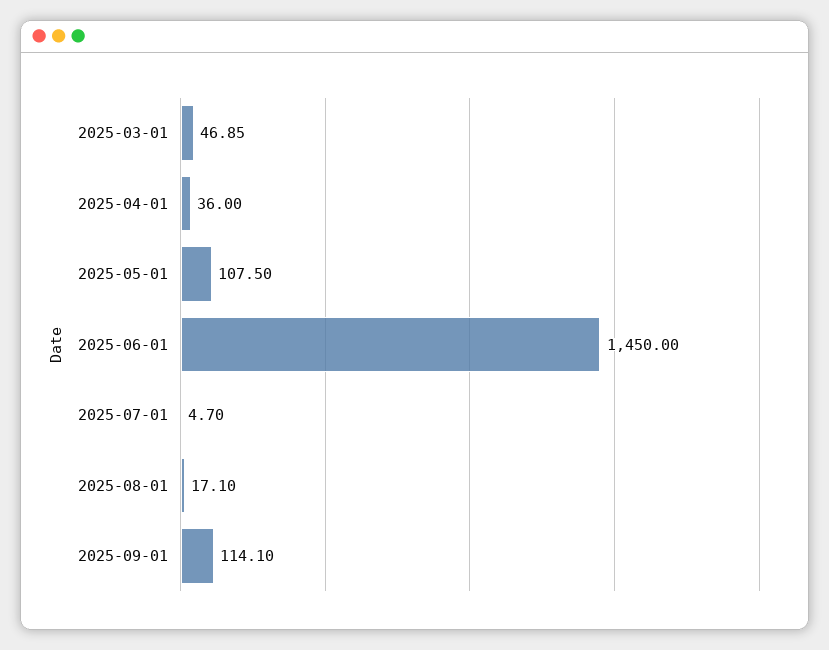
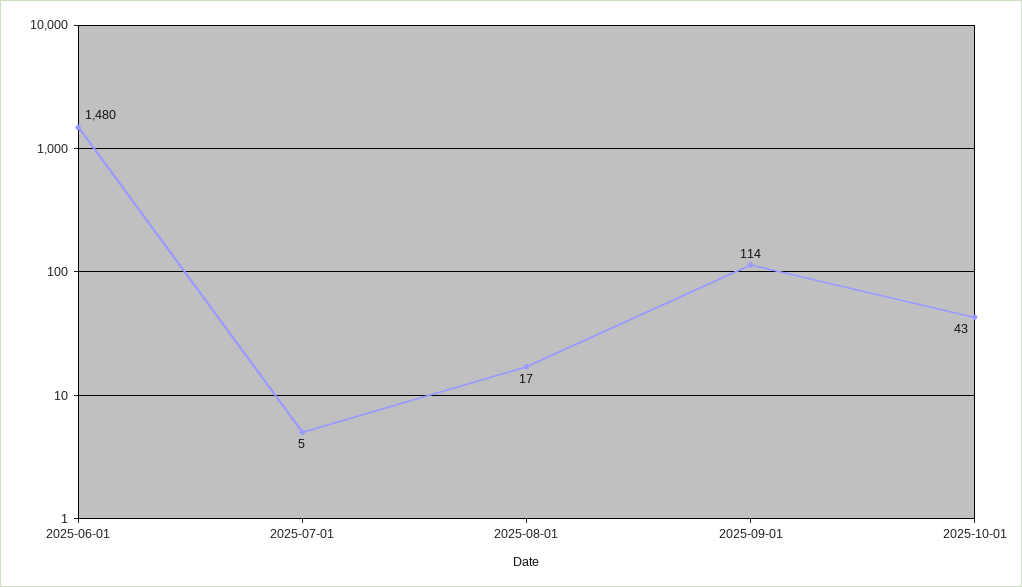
2025-03-01: 46.85 -> none
2025-04-01: 36 -> none
2025-05-01: 107.5 -> none
2025-06-01: 1450 -> 1480
2025-10-01: none -> 43

